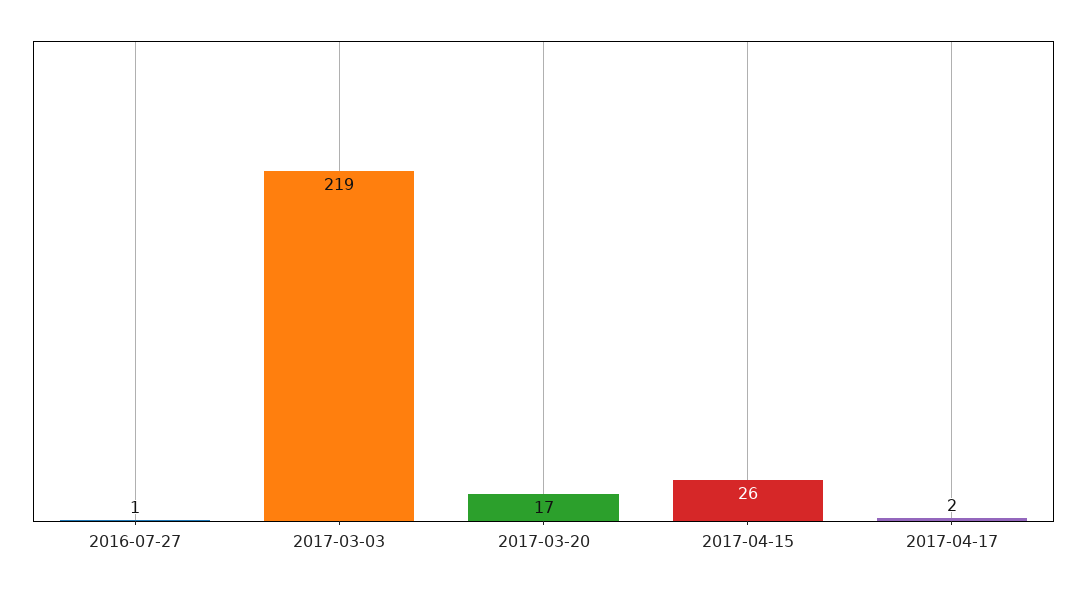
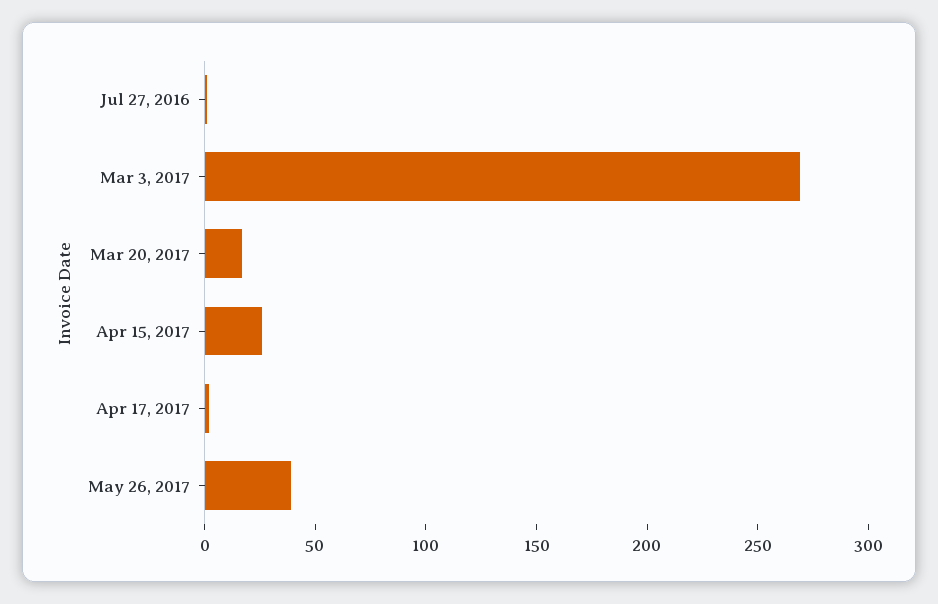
2017-03-03: 219 -> 270
May 26, 2017: none -> 40

